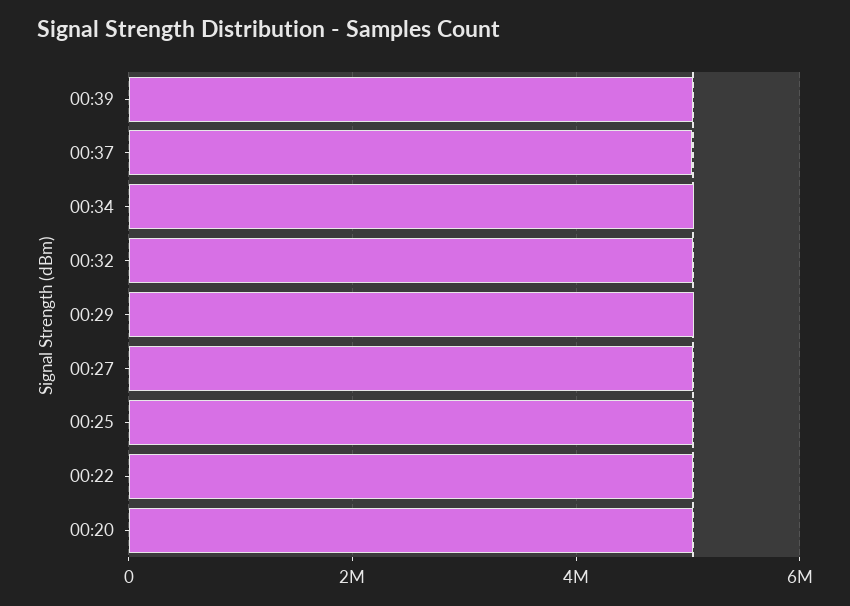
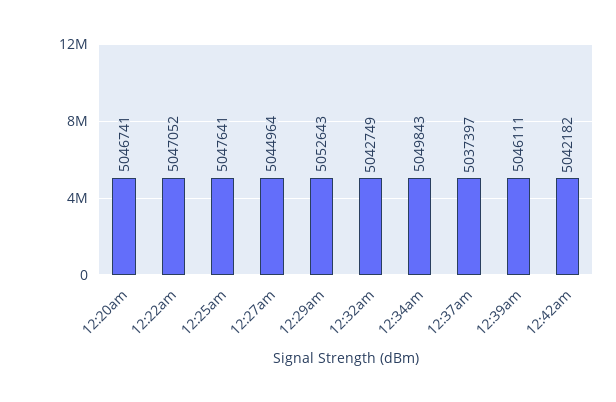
12:42am: none -> 5042182

